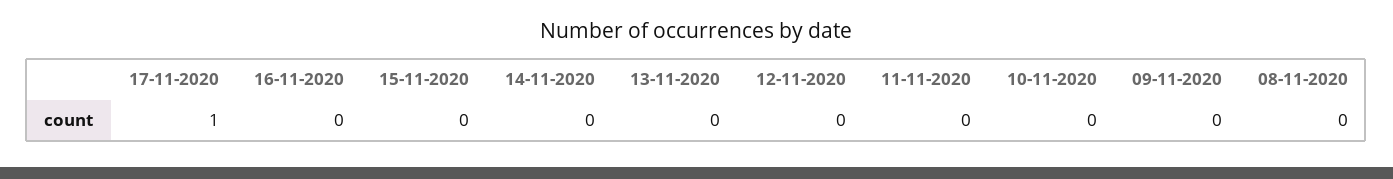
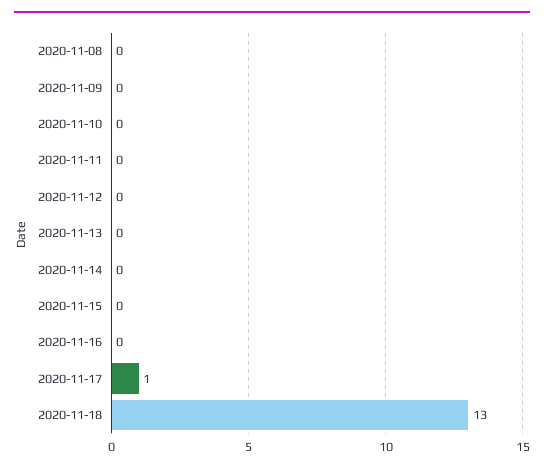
2020-11-18: none -> 13

